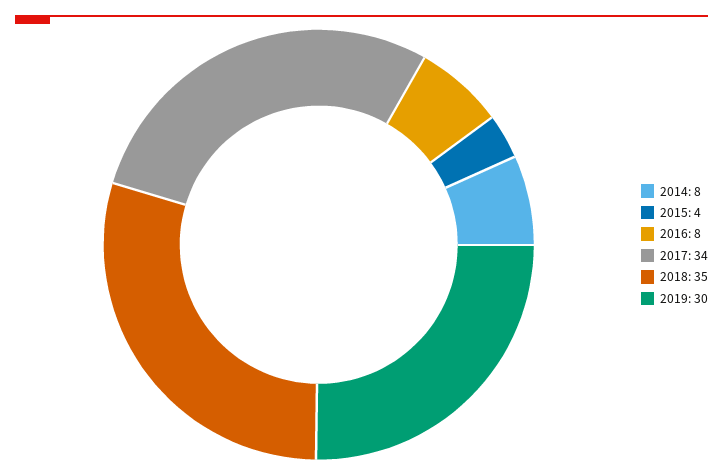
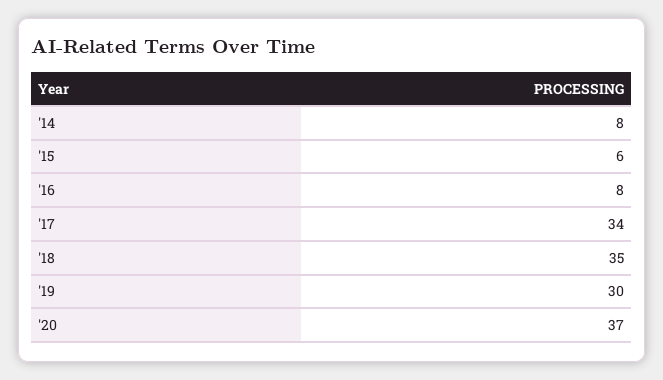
2015: 4 -> 6
'20: none -> 37

